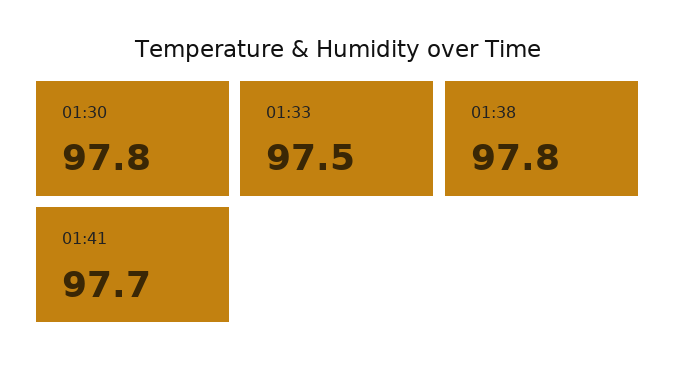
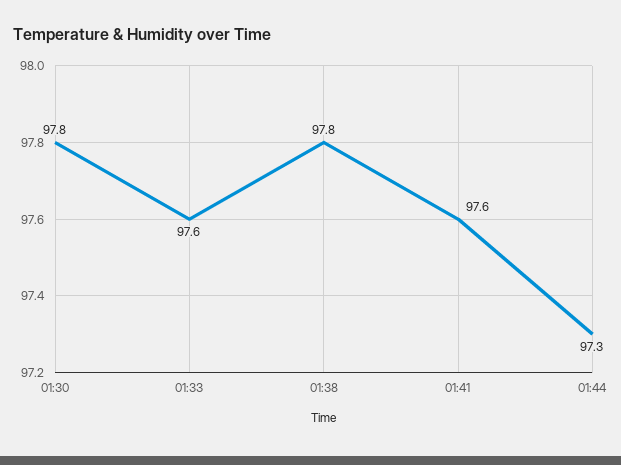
01:33: 97.5 -> 97.6
01:41: 97.7 -> 97.6
01:44: none -> 97.3

